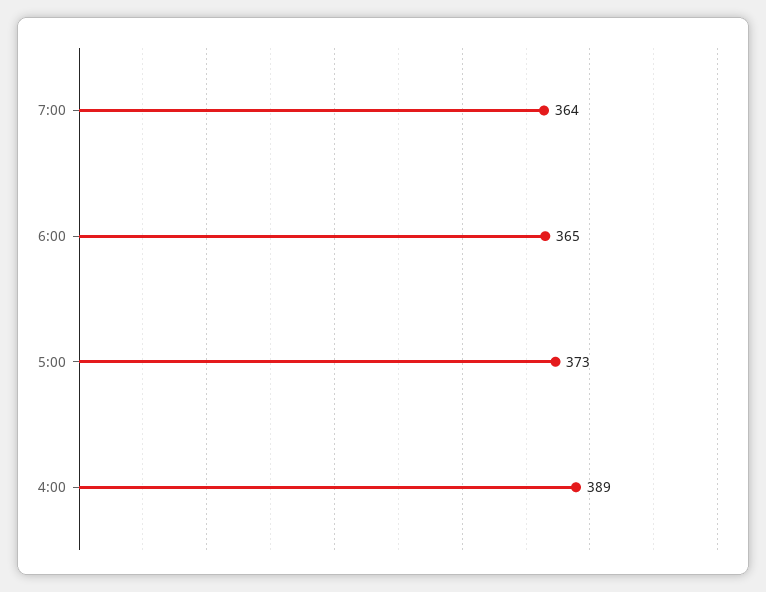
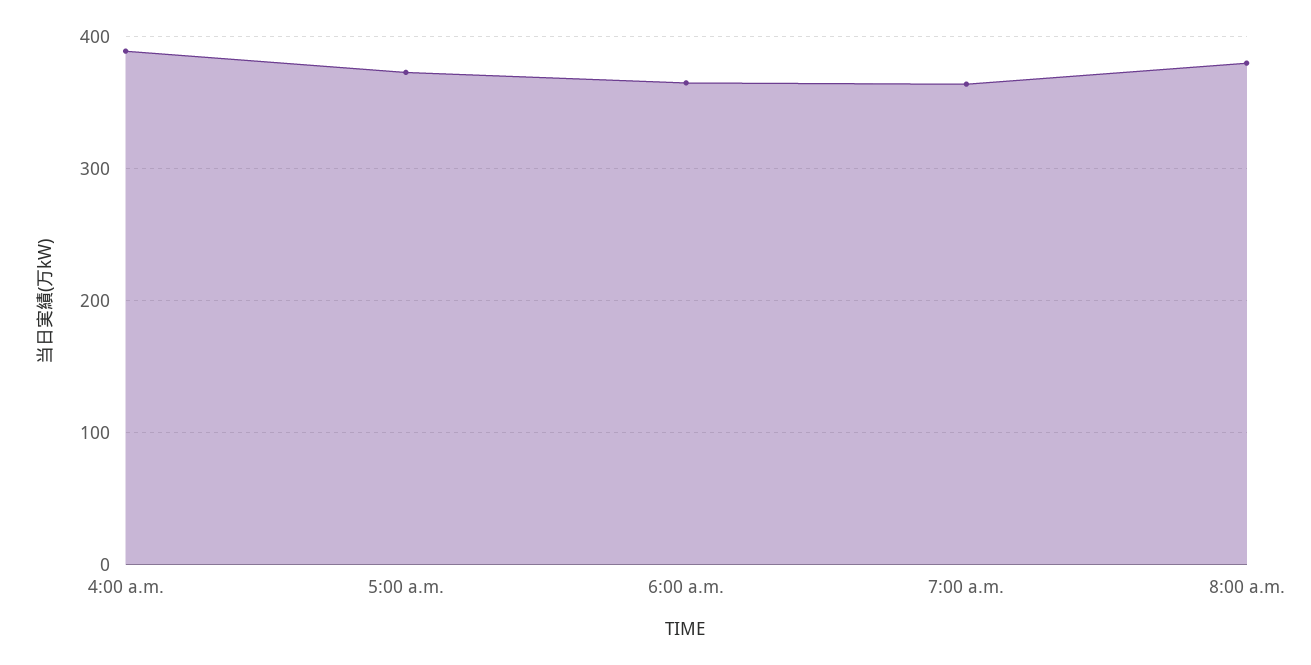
8:00 a.m.: none -> 380

